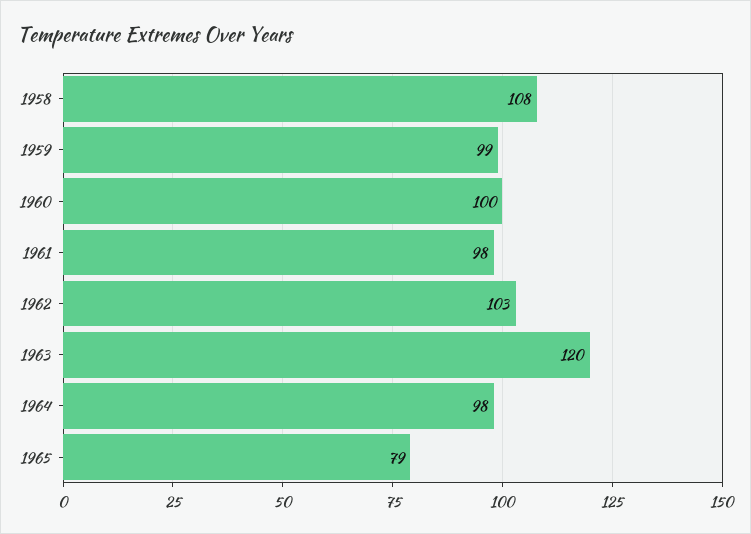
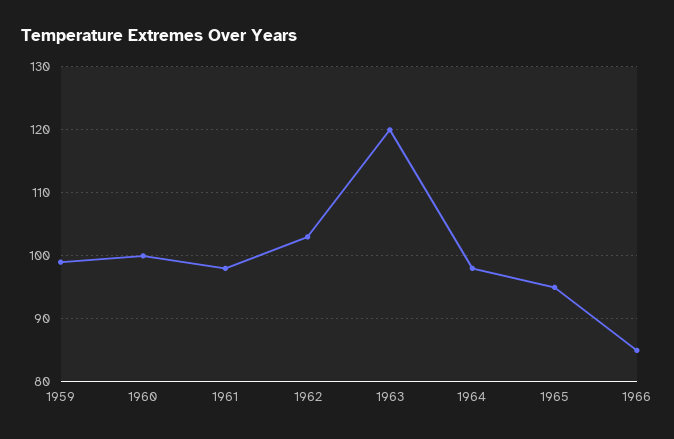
1958: 108 -> none
1965: 79 -> 95
1966: none -> 85

